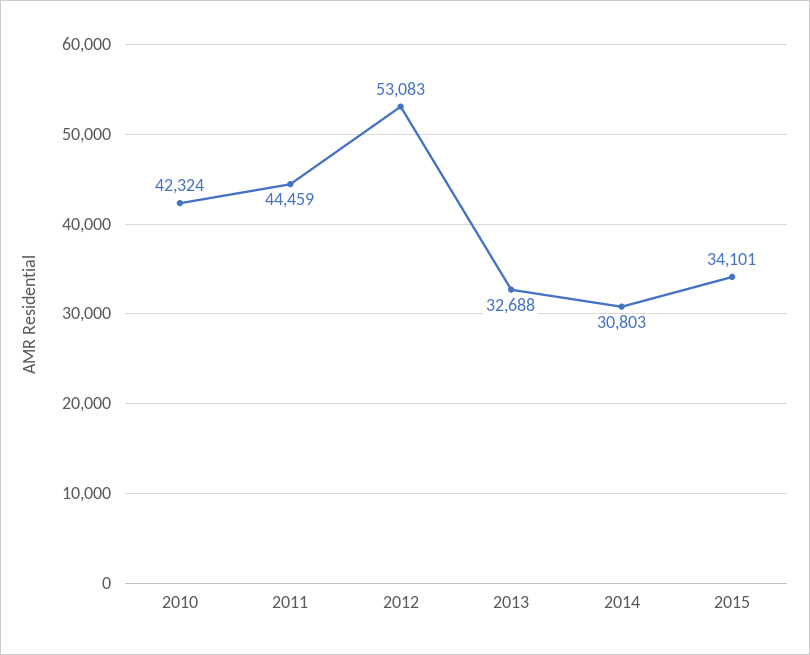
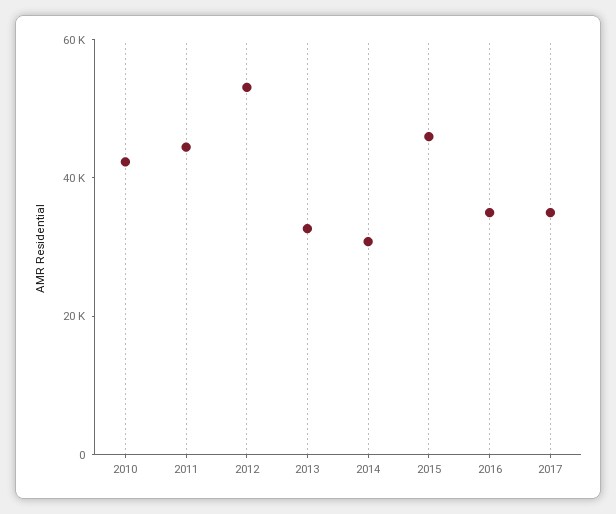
2015: 34101 -> 45000
2016: none -> 35000
2017: none -> 35000

